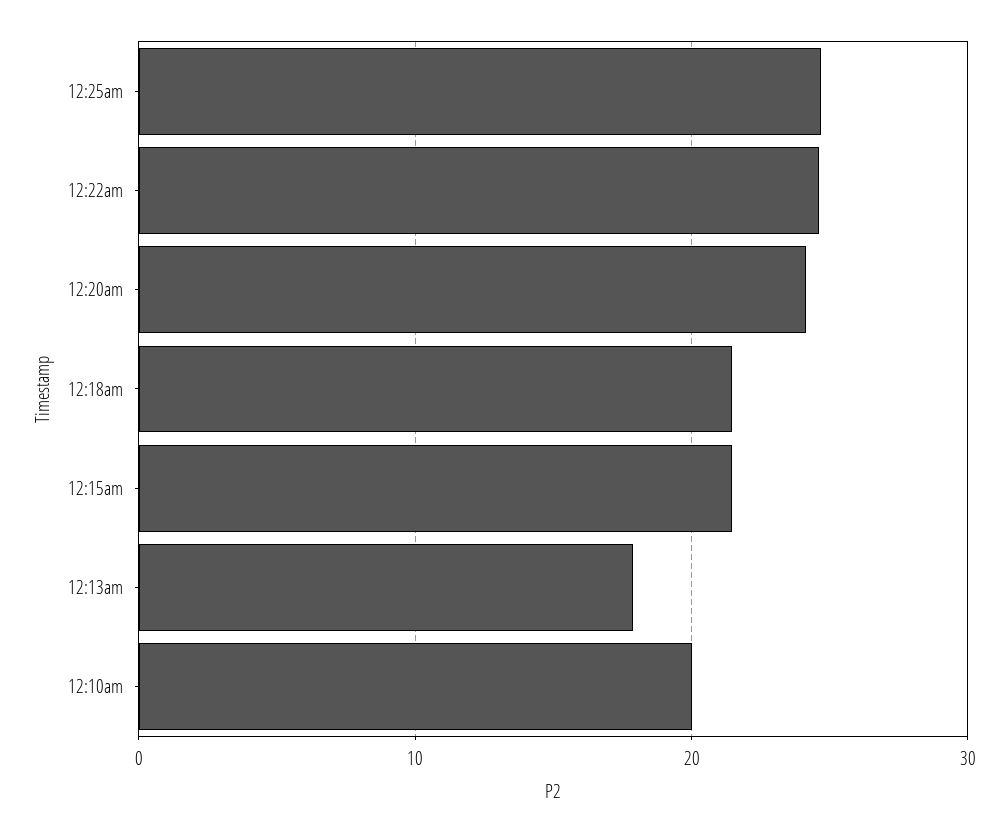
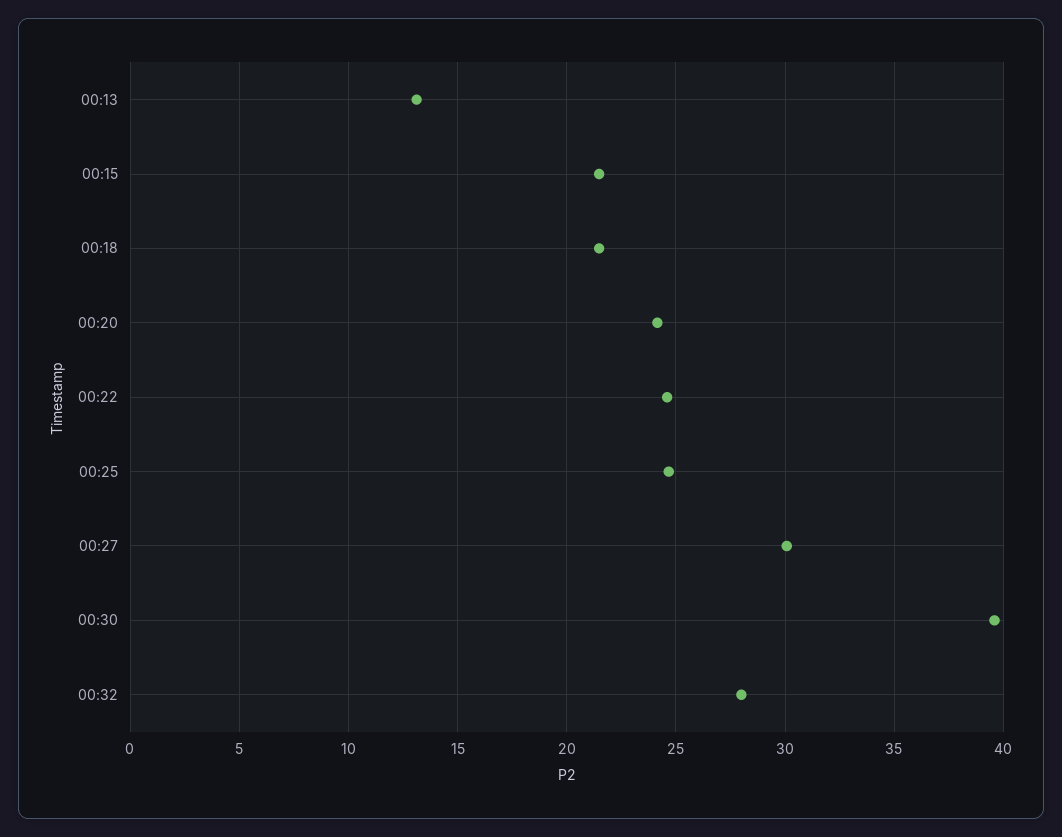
12:13am: 18 -> 13
12:10am: 20 -> none
00:27: none -> 30
00:30: none -> 39.5
00:32: none -> 28

